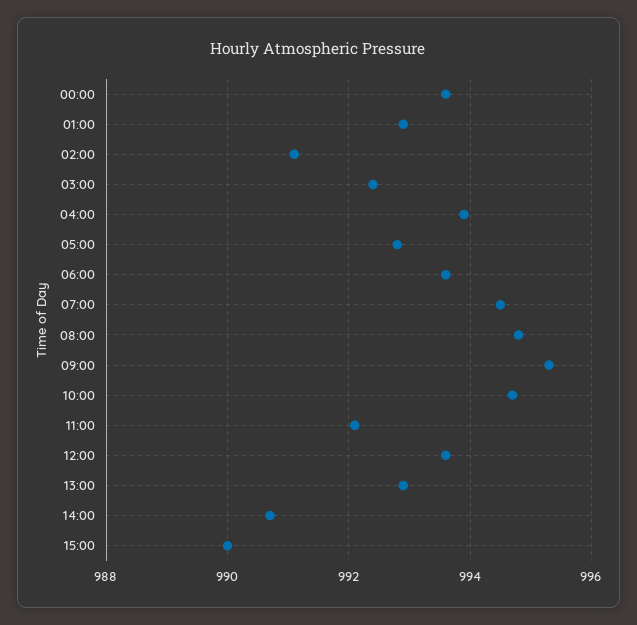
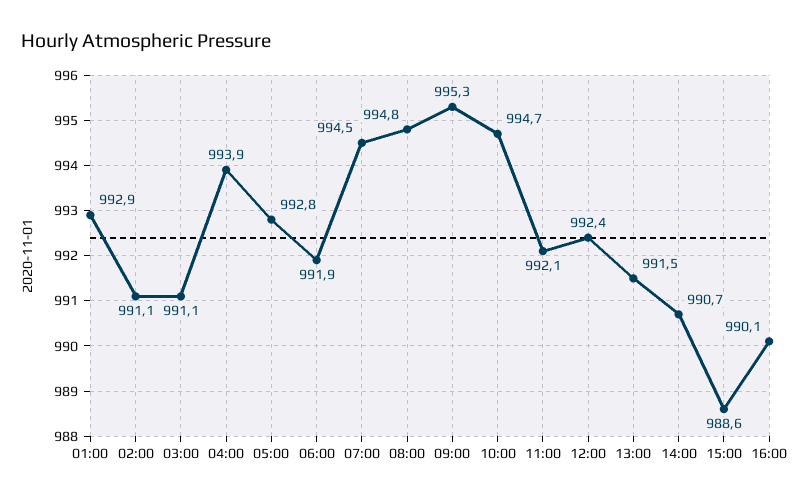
00:00: 993.5 -> none
03:00: 992.5 -> 991.1
06:00: 993.5 -> 991.9
12:00: 993.5 -> 992.4
13:00: 993 -> 991.5
15:00: 990 -> 988.6
16:00: none -> 990.1

